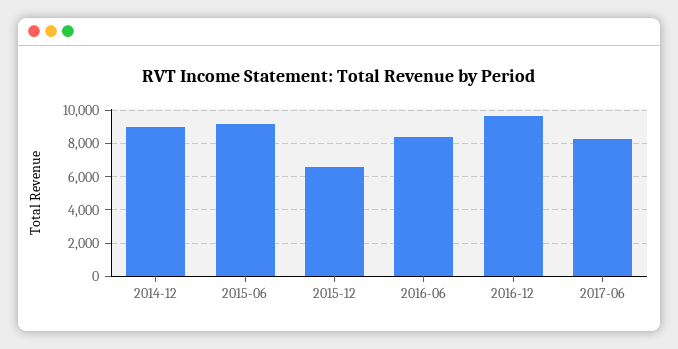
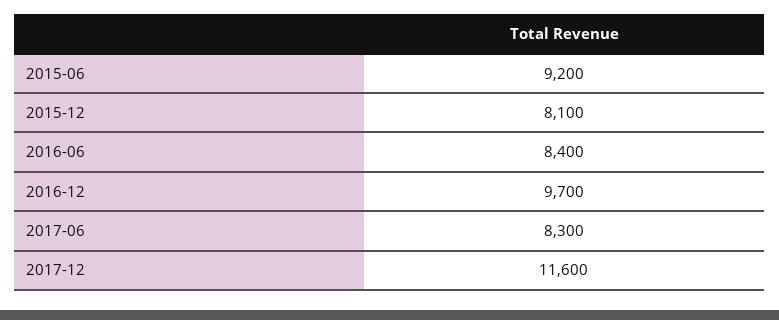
2014-12: 9000 -> none
2015-12: 6500 -> 8100
2017-12: none -> 11600

